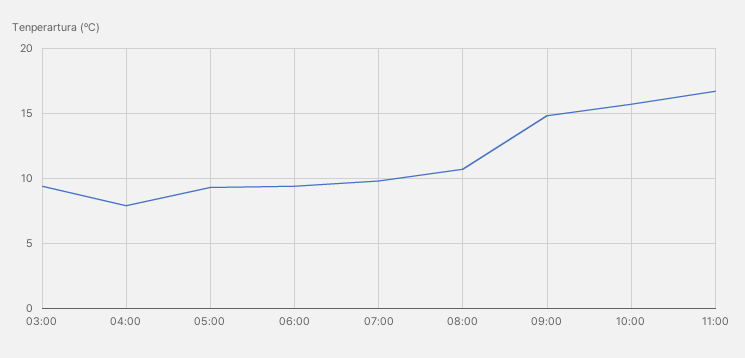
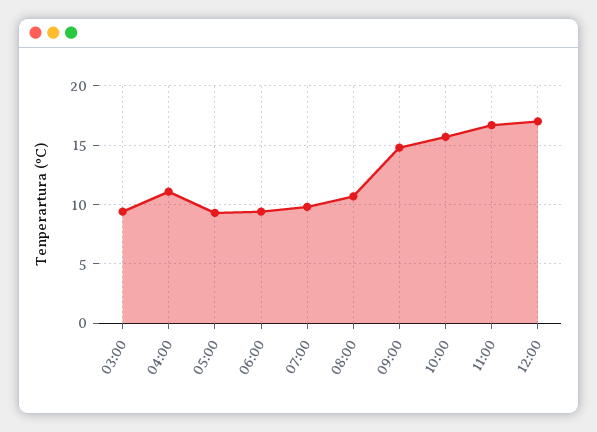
04:00: 8 -> 11
12:00: none -> 17

